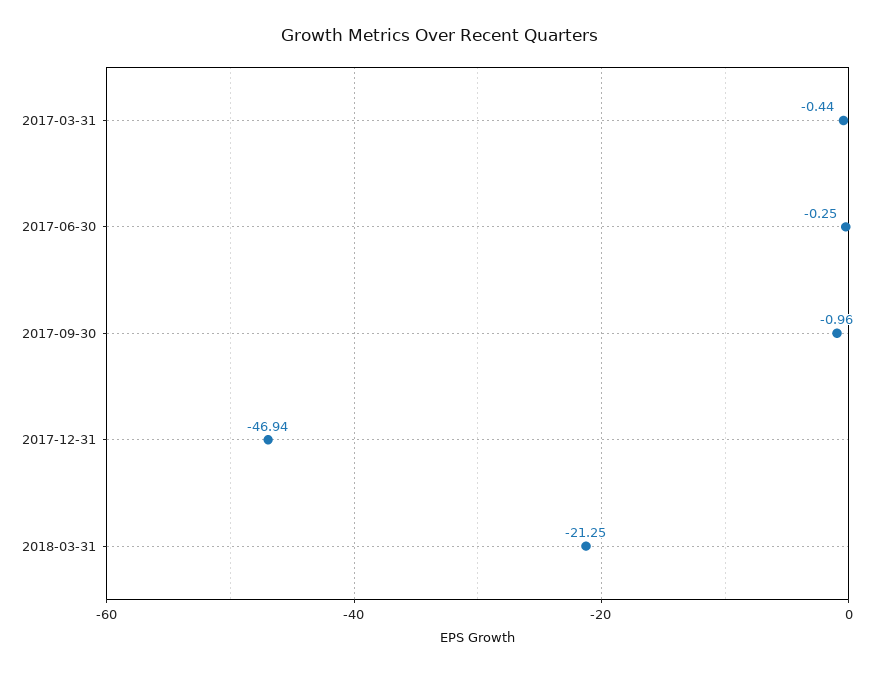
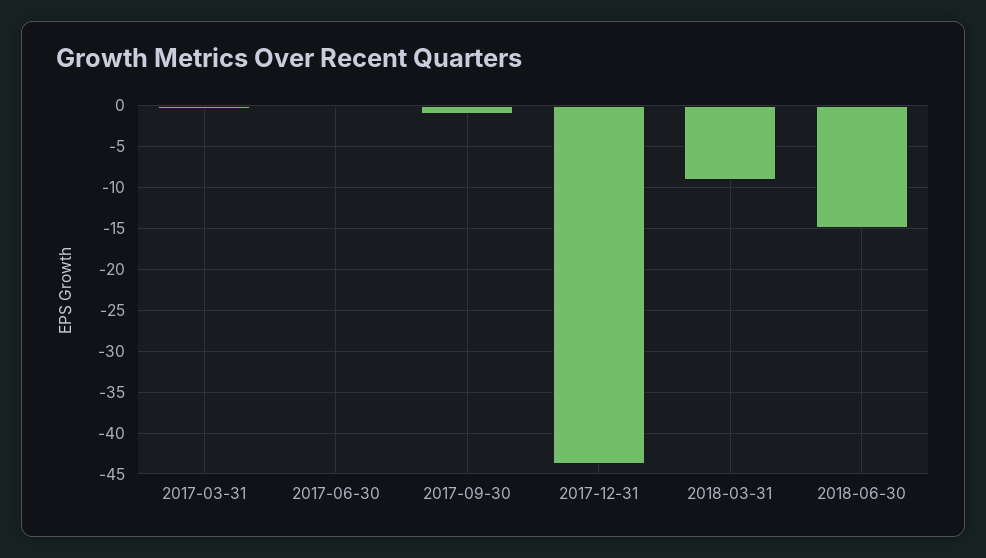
2017-12-31: -46.94 -> -44
2018-03-31: -21.25 -> -9
2018-06-30: none -> -15

